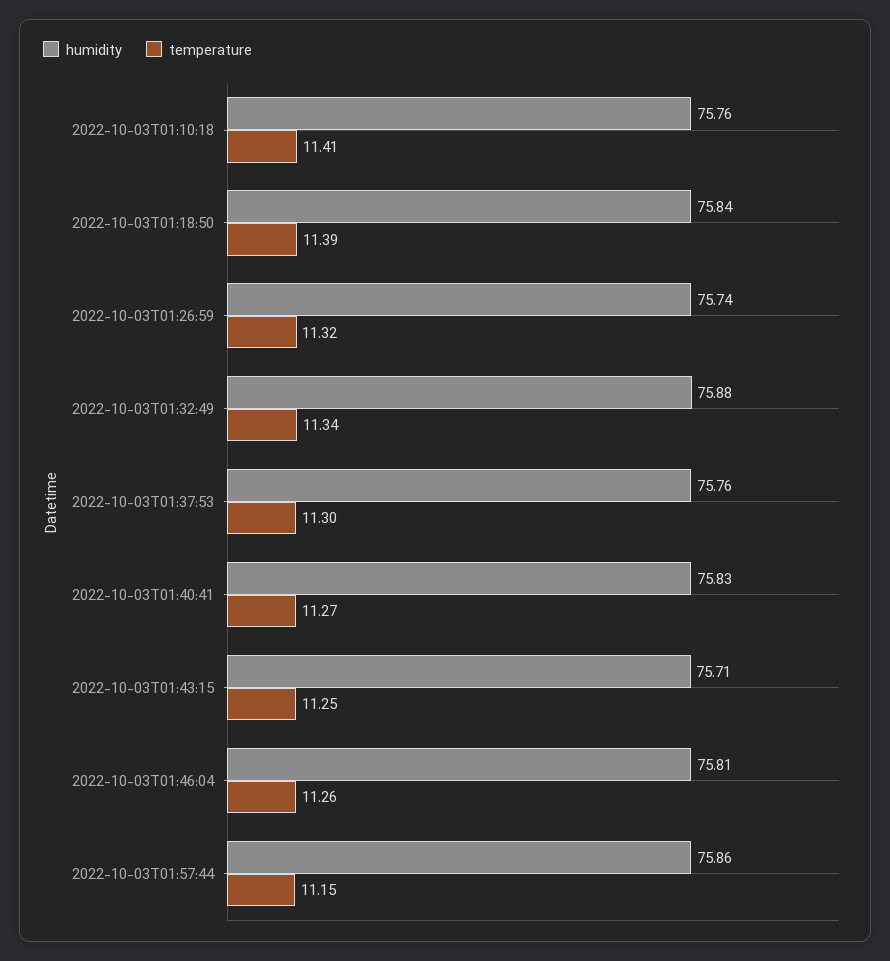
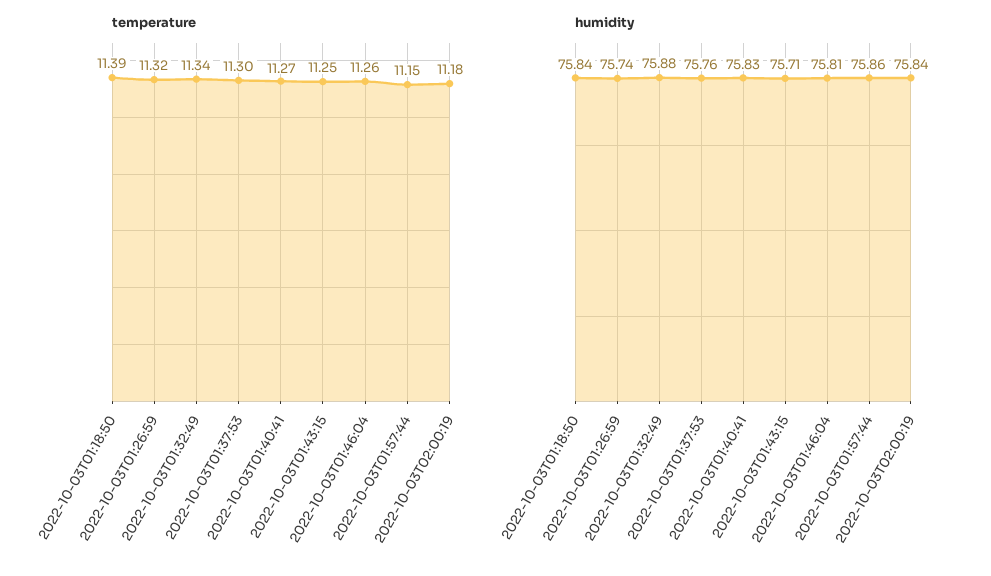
humidity, 2022-10-03T01:10:18: 75.76 -> none
temperature, 2022-10-03T01:10:18: 11.41 -> none
temperature, 2022-10-03T02:00:19: none -> 11.18
humidity, 2022-10-03T02:00:19: none -> 75.84

